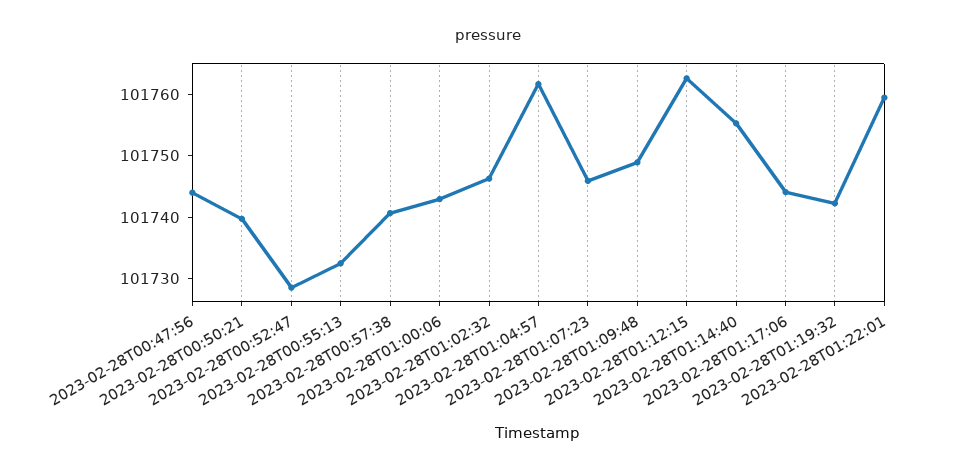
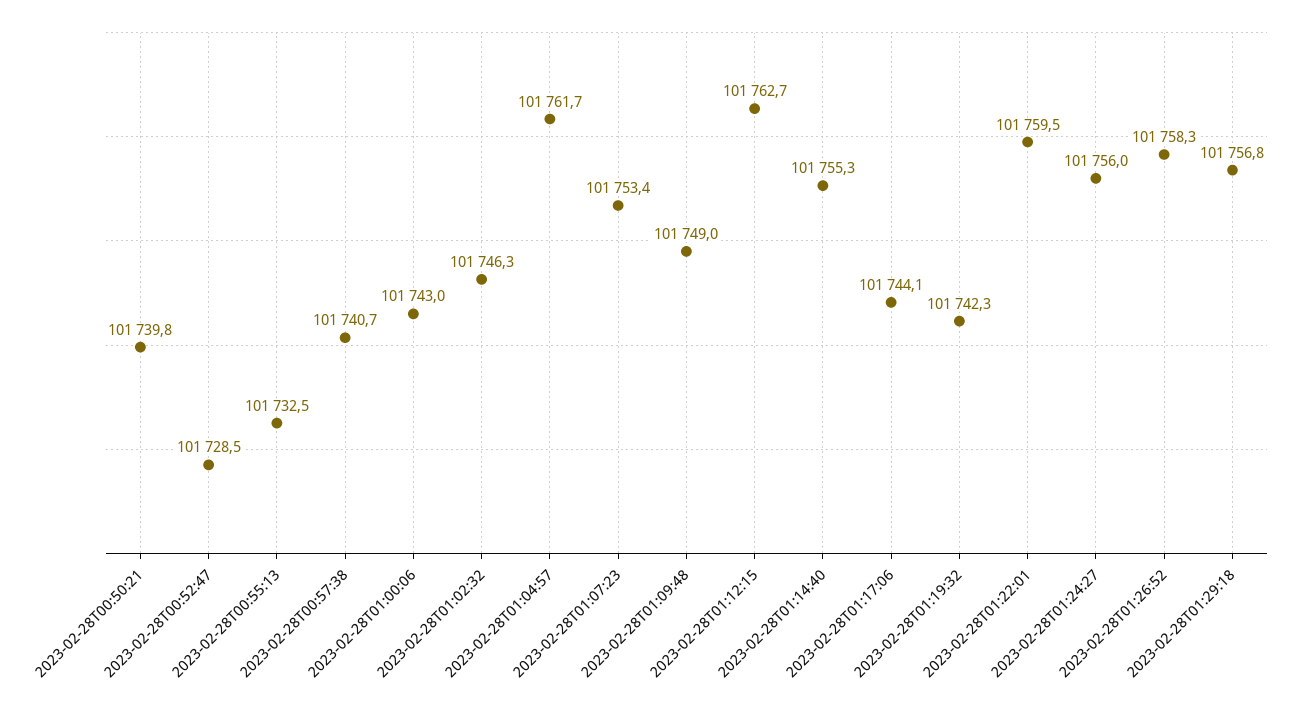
2023-02-28T00:47:56: 101744 -> none
2023-02-28T01:07:23: 101746 -> 101753.4
2023-02-28T01:24:27: none -> 101756
2023-02-28T01:26:52: none -> 101758.3
2023-02-28T01:29:18: none -> 101756.8

